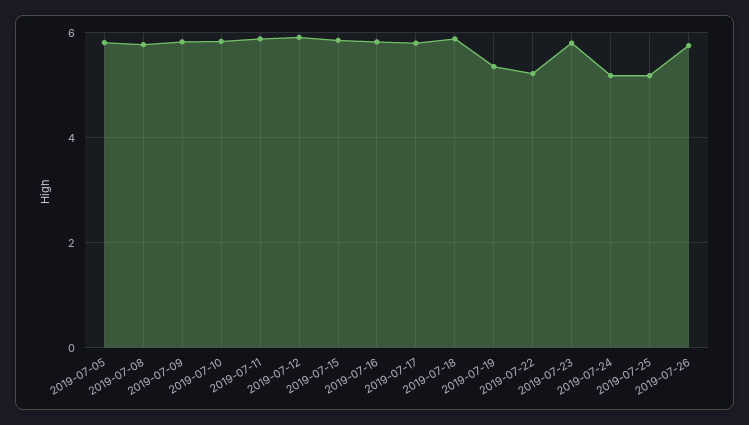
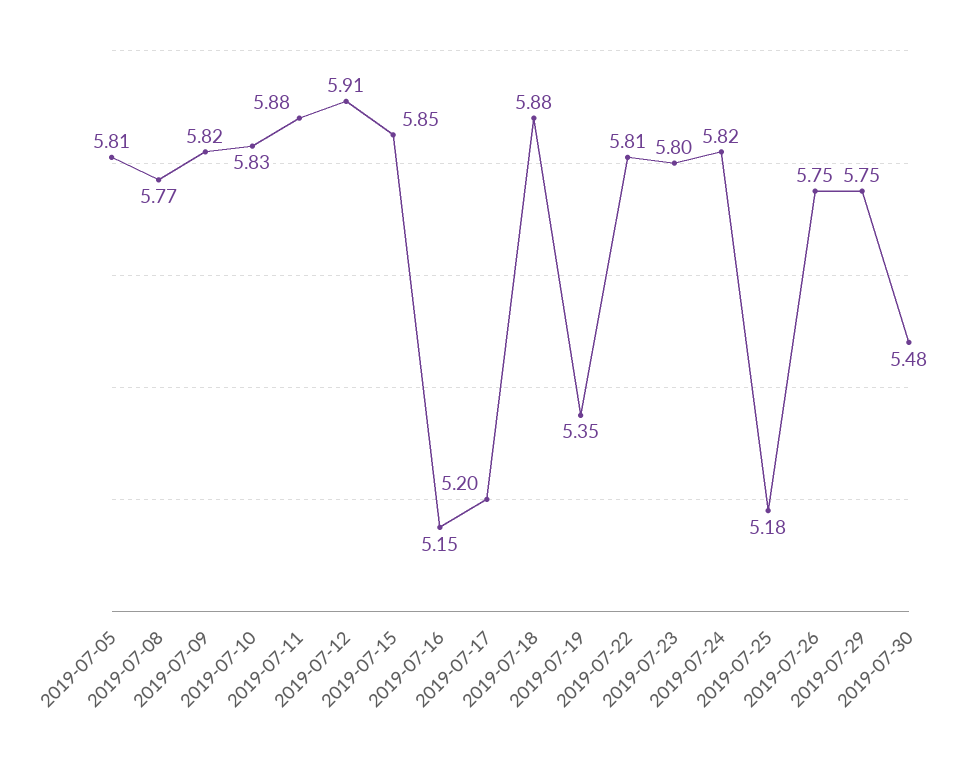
2019-07-16: 5.8 -> 5.15
2019-07-17: 5.8 -> 5.2
2019-07-22: 5.2 -> 5.81
2019-07-24: 5.2 -> 5.82
2019-07-29: none -> 5.75
2019-07-30: none -> 5.48

